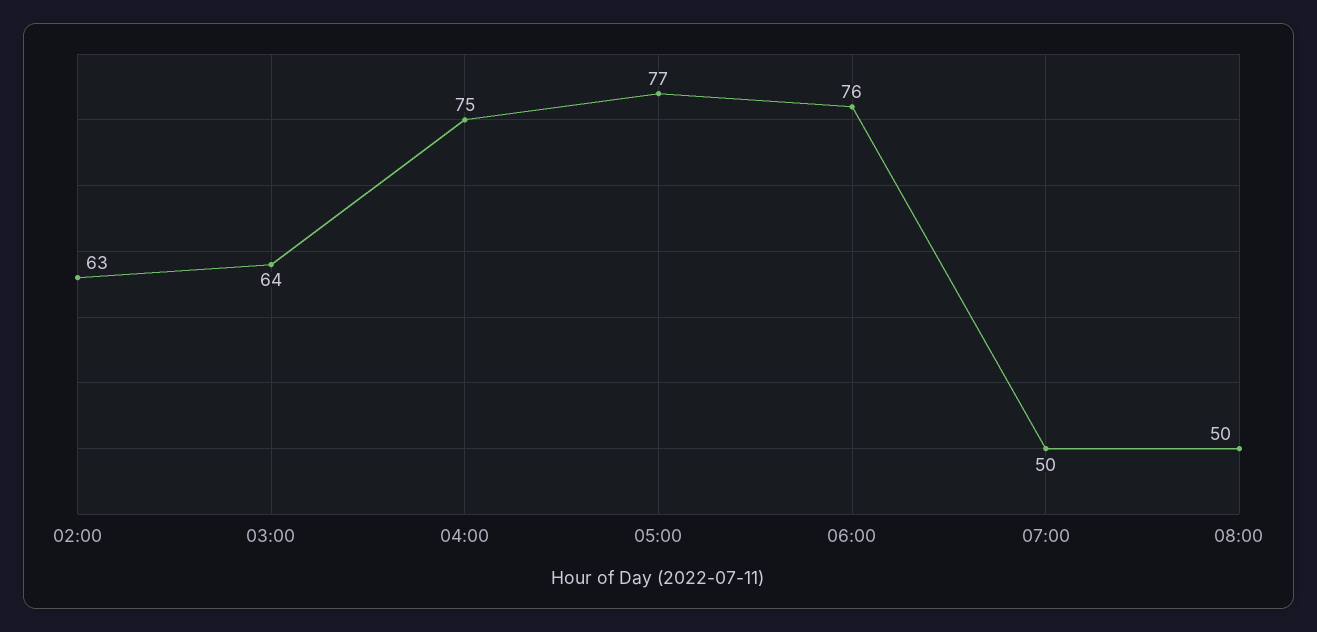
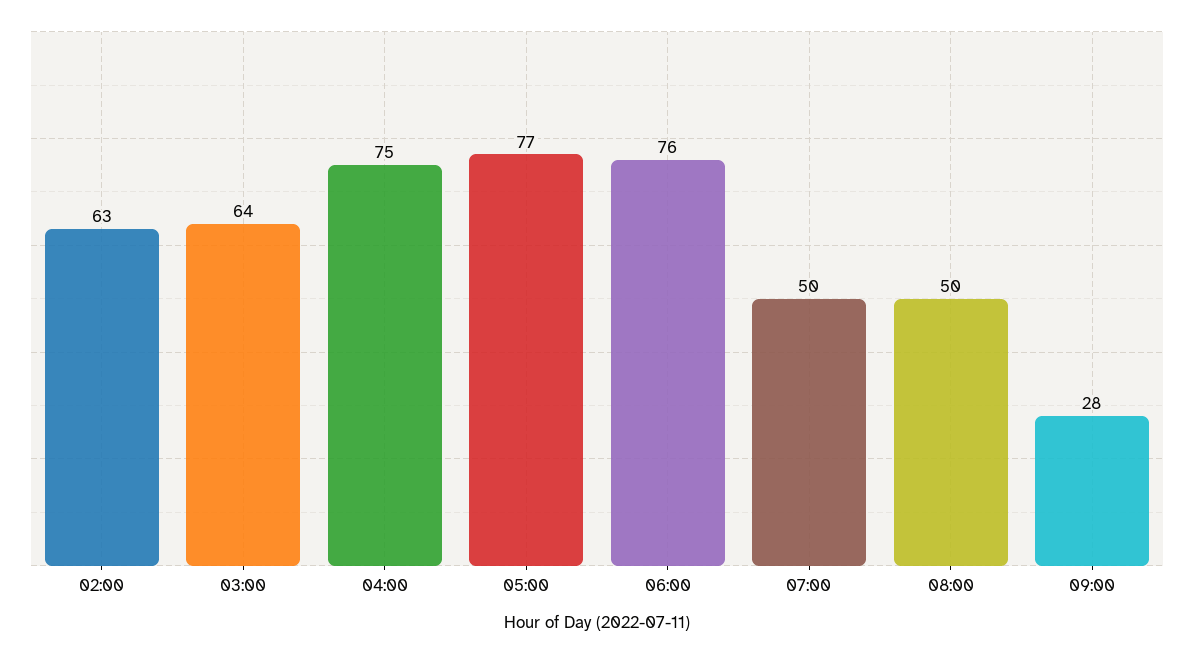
09:00: none -> 28

